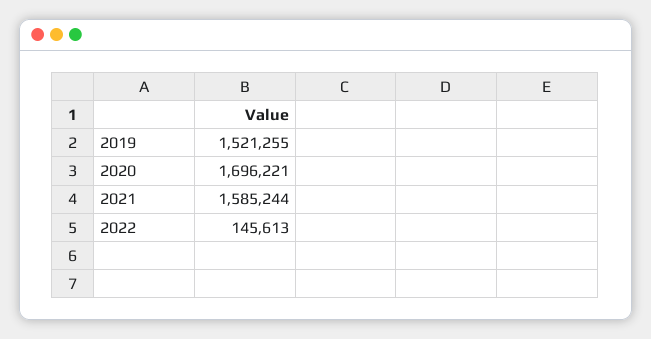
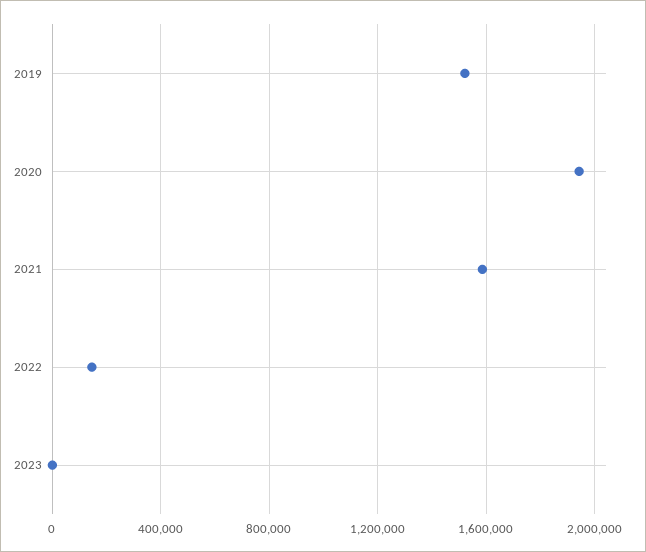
2020: 1696221 -> 1950000
2023: none -> 0

